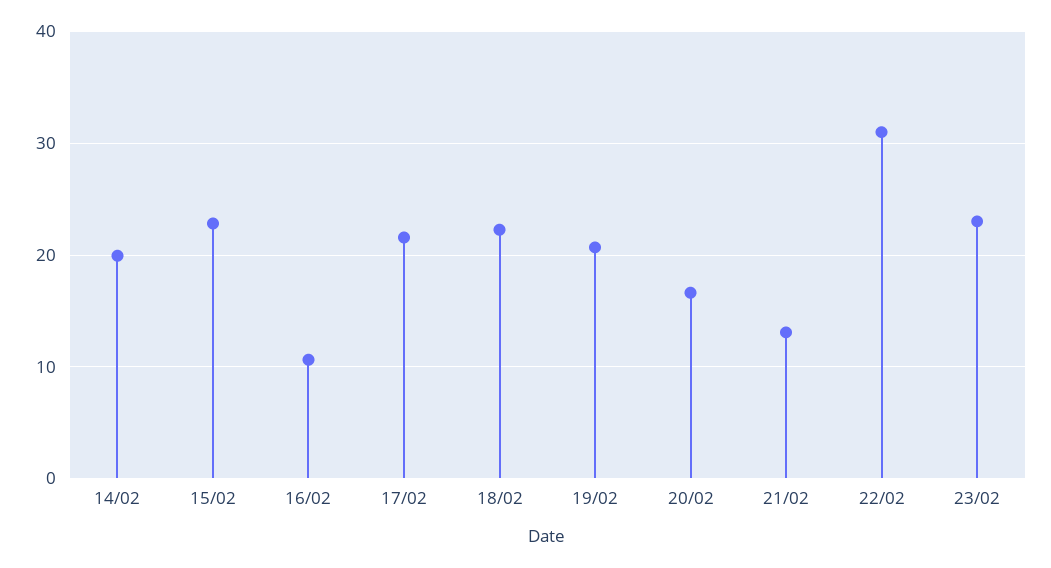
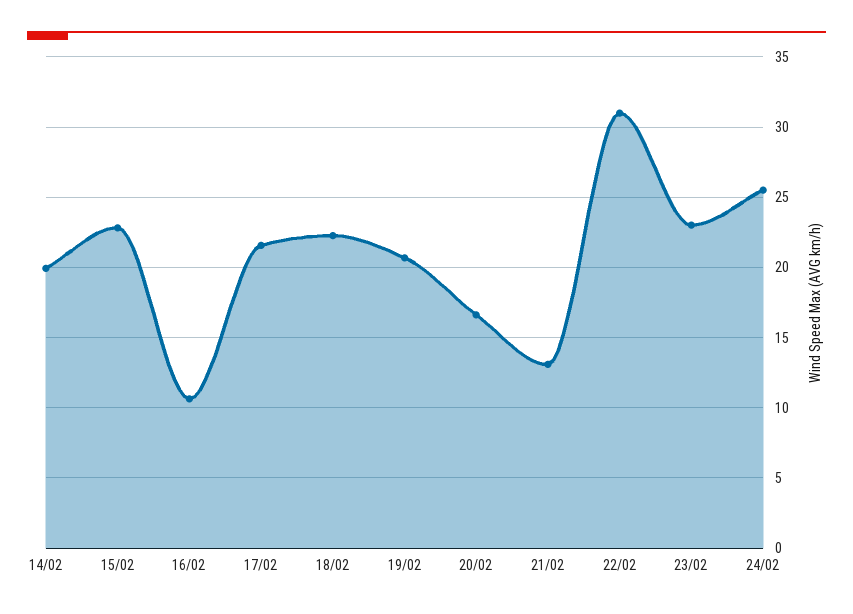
24/02: none -> 25.5

